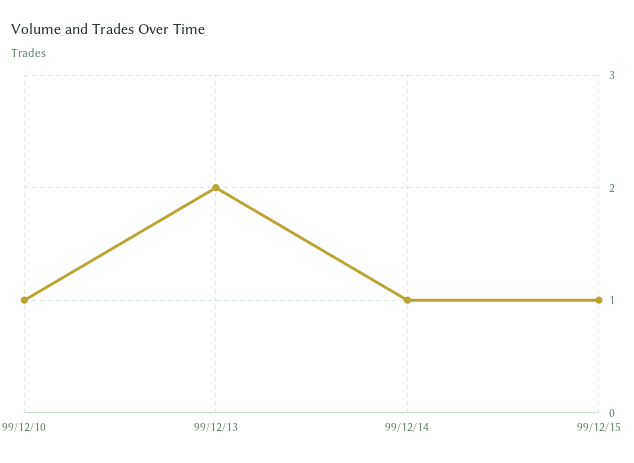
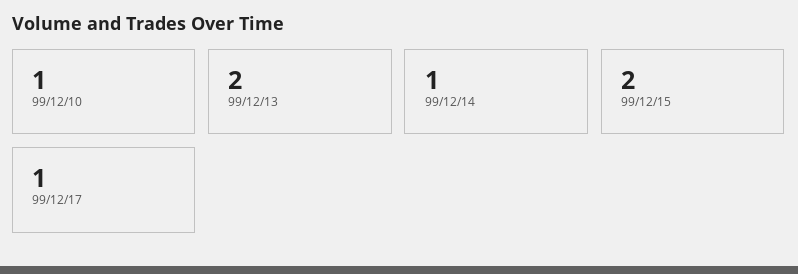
99/12/15: 1 -> 2
99/12/17: none -> 1

